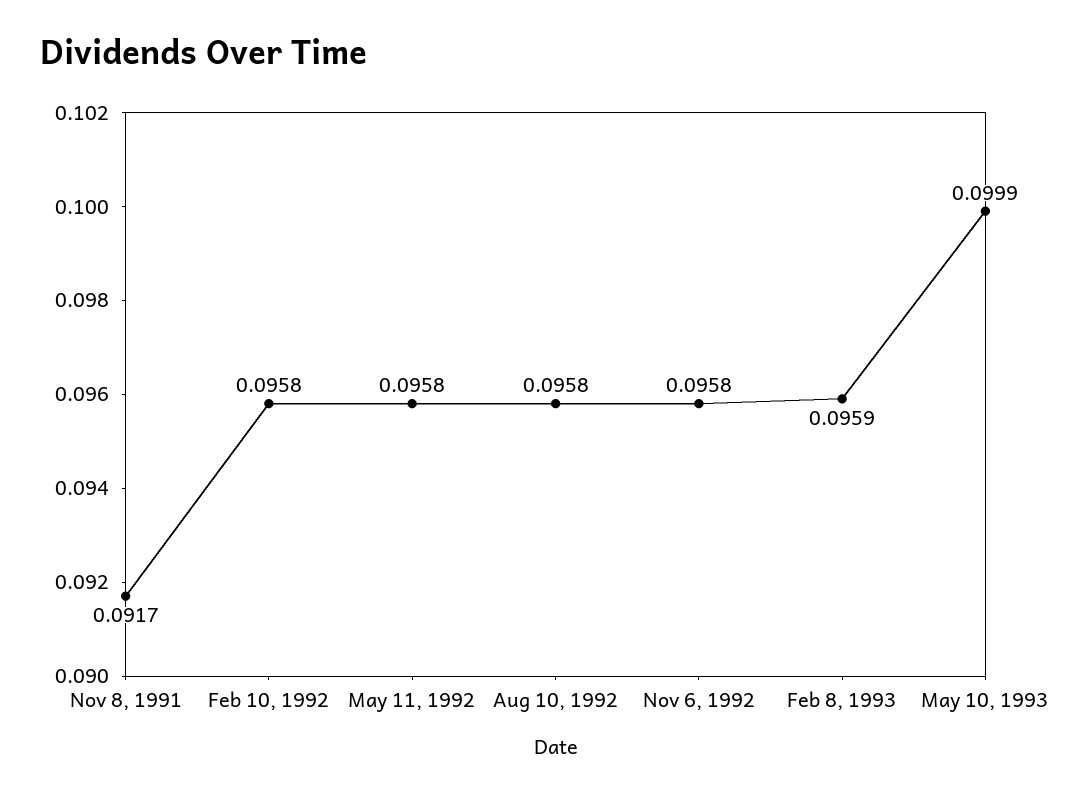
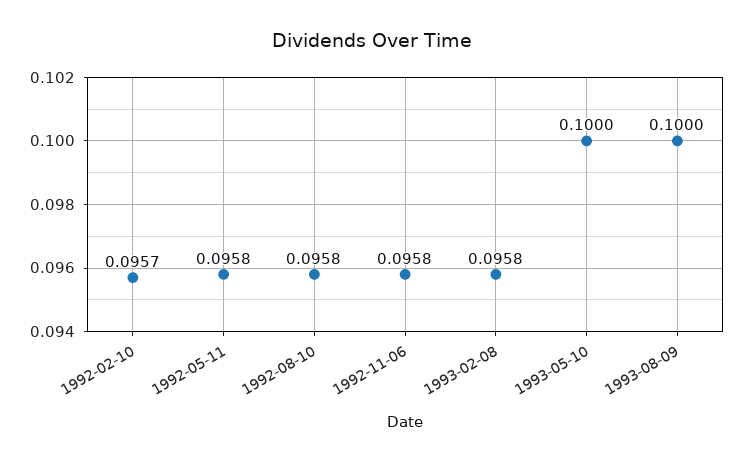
Nov 8, 1991: 0.0917 -> none
Feb 10, 1992: 0.0958 -> 0.0957
Feb 8, 1993: 0.0959 -> 0.0958
May 10, 1993: 0.0999 -> 0.1
1993-08-09: none -> 0.1

